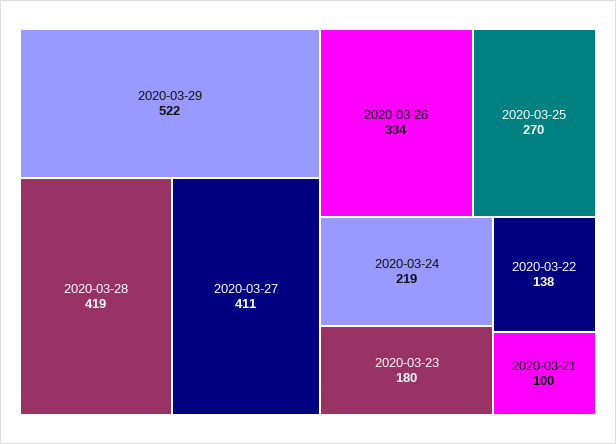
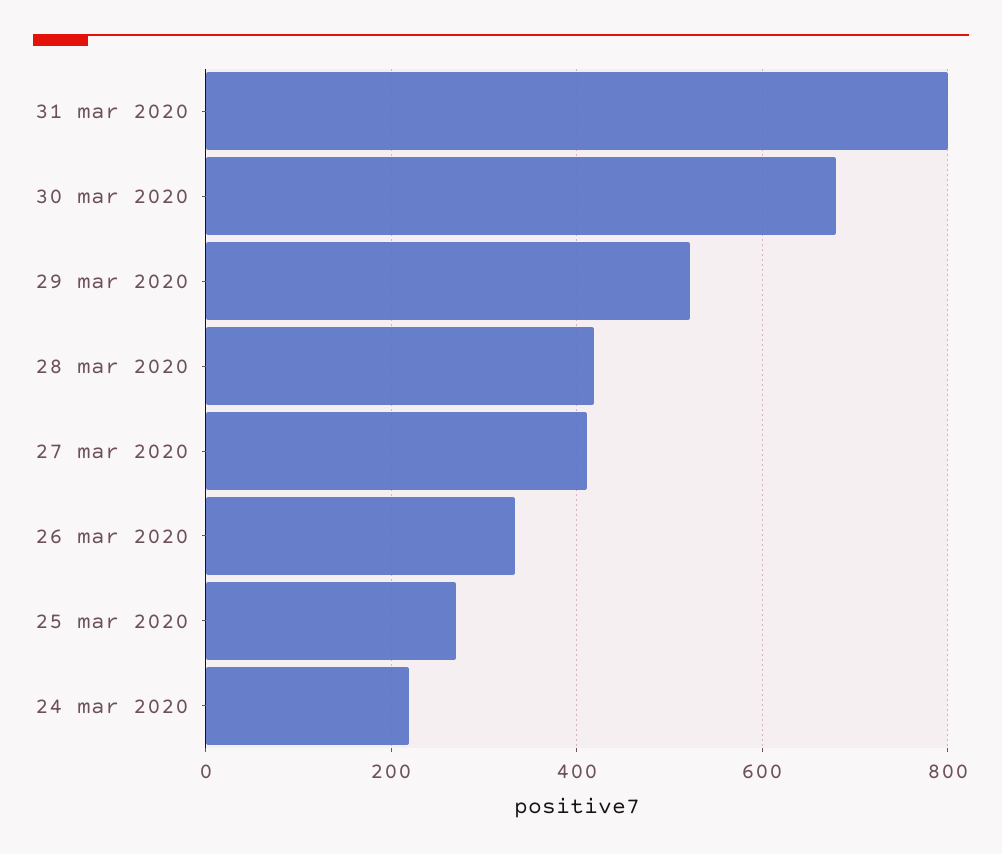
2020-03-23: 180 -> none
2020-03-22: 138 -> none
2020-03-21: 100 -> none
31 mar 2020: none -> 800
30 mar 2020: none -> 680

